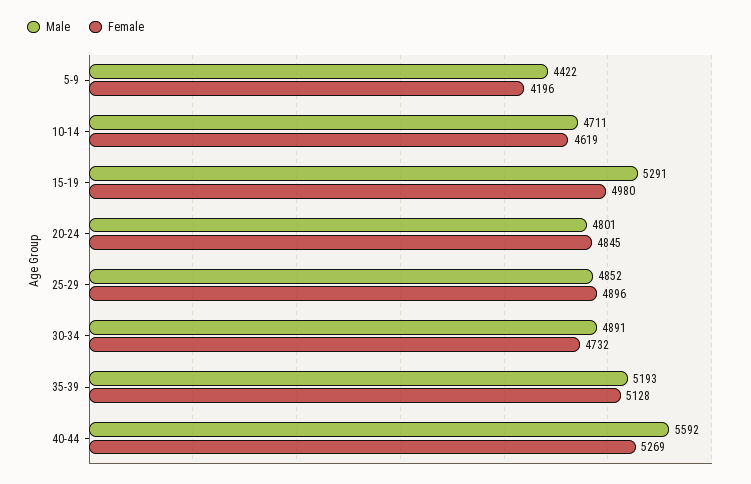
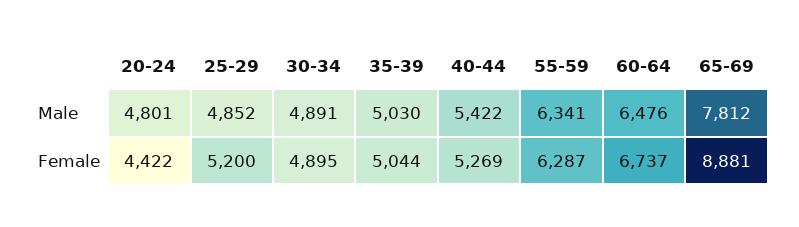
Male, 5-9: 4422 -> none
Female, 5-9: 4196 -> none
Male, 10-14: 4711 -> none
Female, 10-14: 4619 -> none
Male, 15-19: 5291 -> none
Female, 15-19: 4980 -> none
Female, 20-24: 4845 -> 4422
Female, 25-29: 4896 -> 5200
Female, 30-34: 4732 -> 4895
Male, 35-39: 5193 -> 5030
Female, 35-39: 5128 -> 5044
Male, 40-44: 5592 -> 5422
Male, 55-59: none -> 6341
Male, 60-64: none -> 6476
Male, 65-69: none -> 7812
Female, 55-59: none -> 6287
Female, 60-64: none -> 6737
Female, 65-69: none -> 8881

